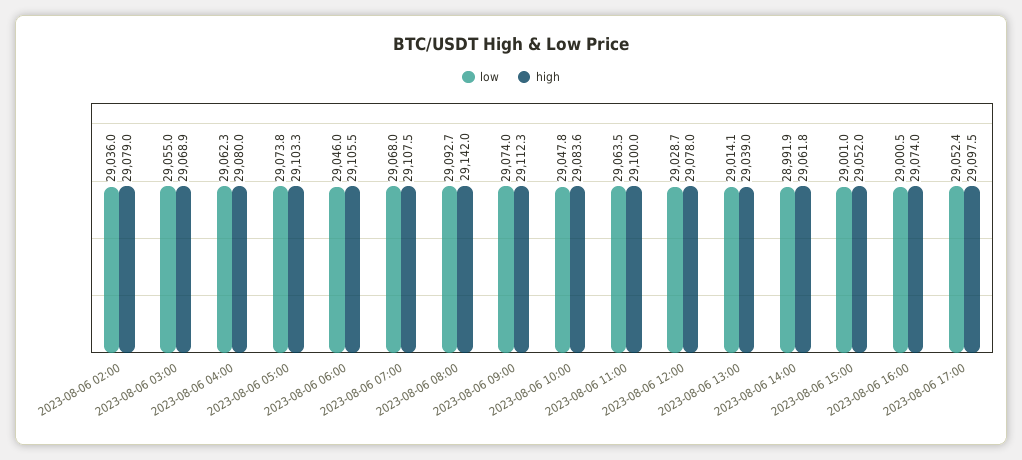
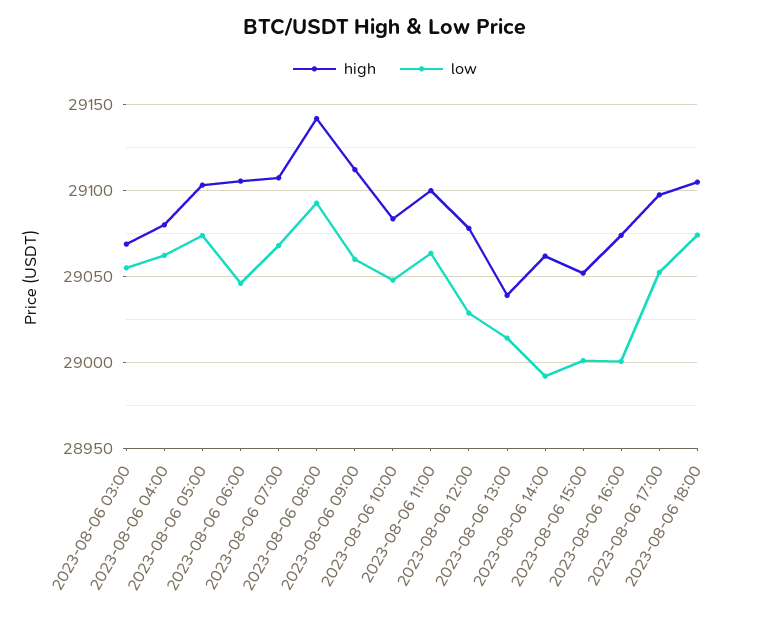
low, 2023-08-06 02:00: 29036 -> none
high, 2023-08-06 02:00: 29079 -> none
low, 2023-08-06 09:00: 29074 -> 29060
high, 2023-08-06 18:00: none -> 29105
low, 2023-08-06 18:00: none -> 29075

